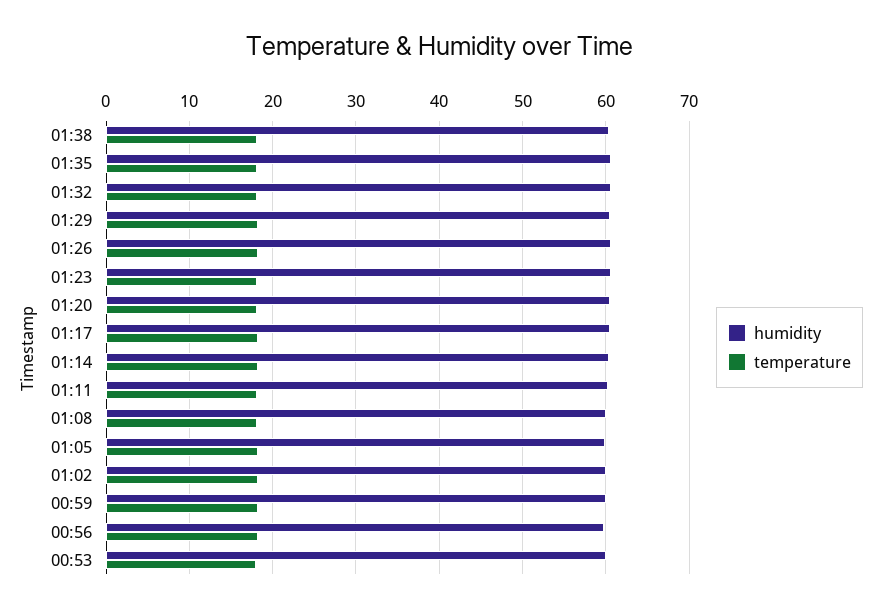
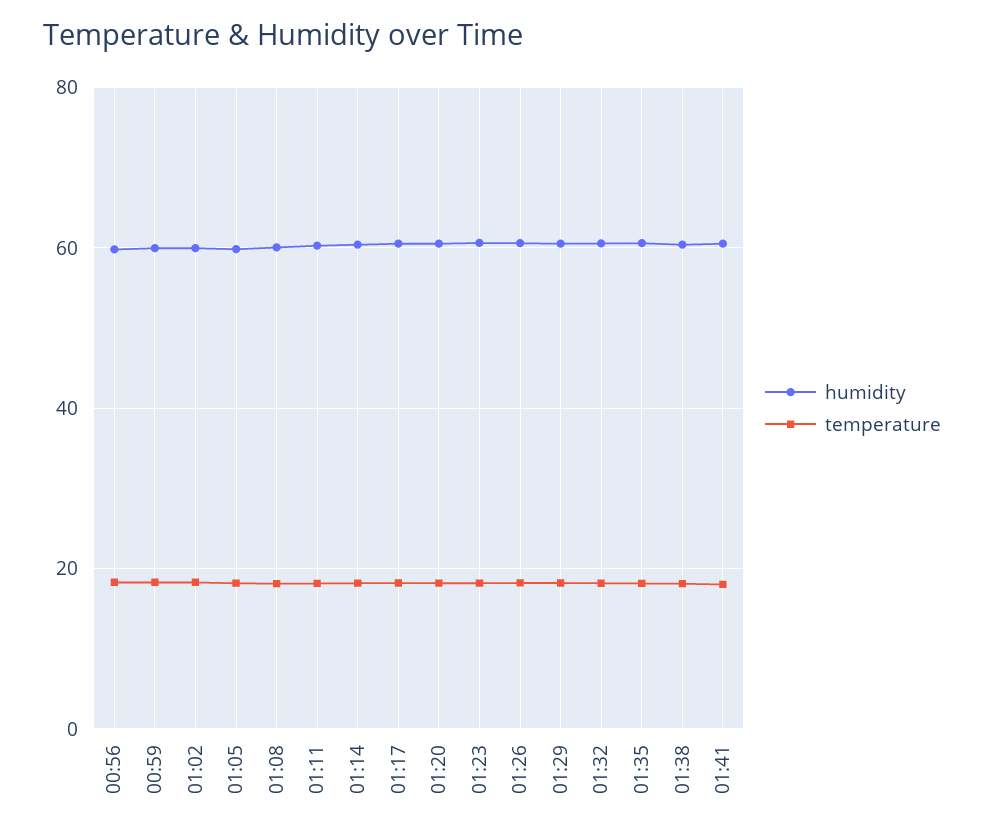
humidity, 00:53: 60 -> none
temperature, 00:53: 18 -> none
humidity, 01:41: none -> 60
temperature, 01:41: none -> 18

